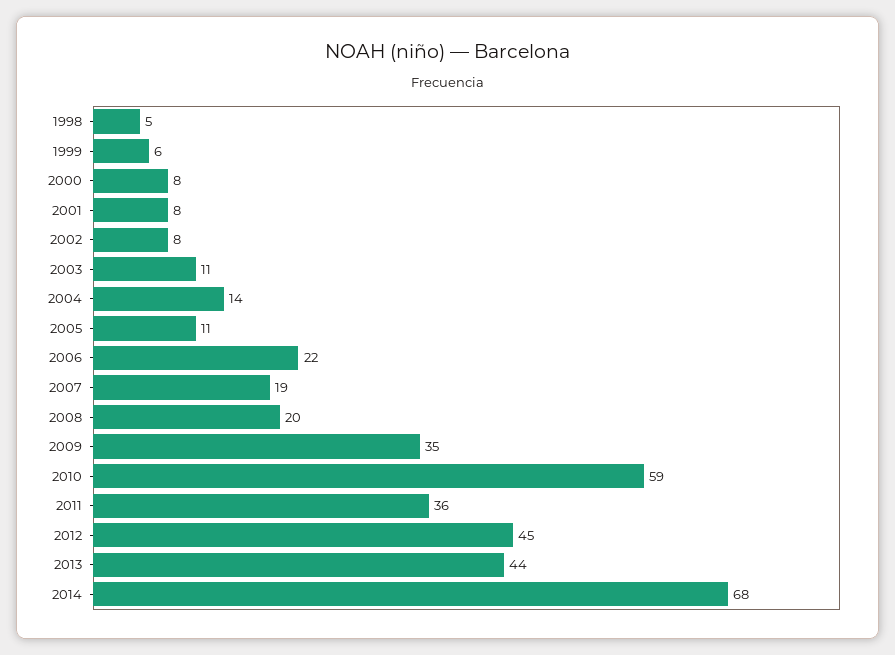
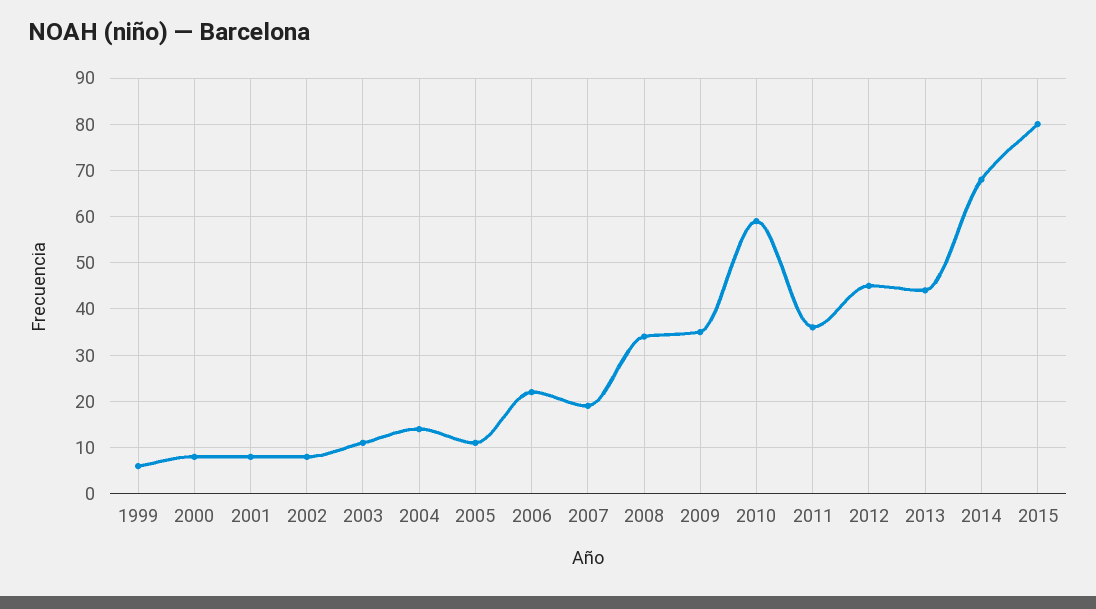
1998: 5 -> none
2008: 20 -> 35
2015: none -> 80

